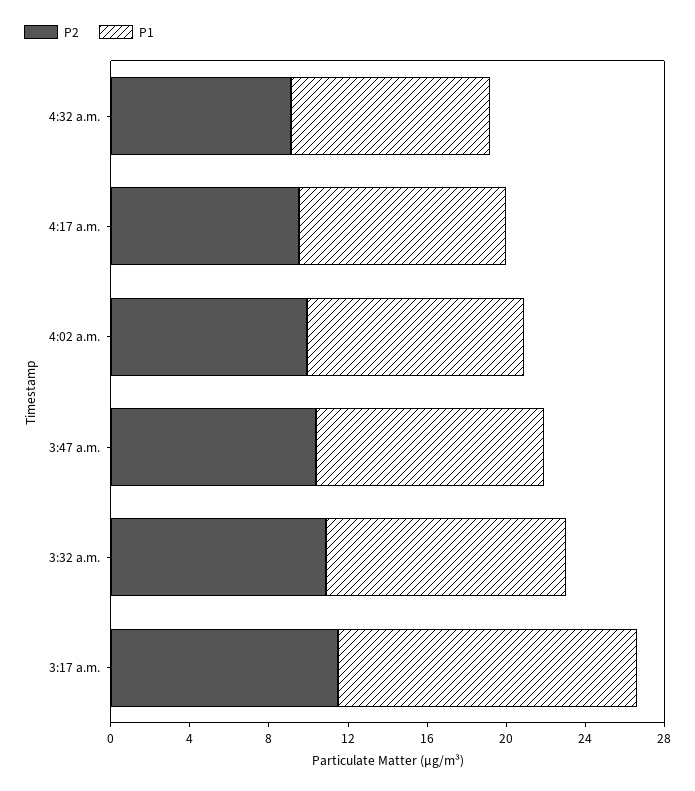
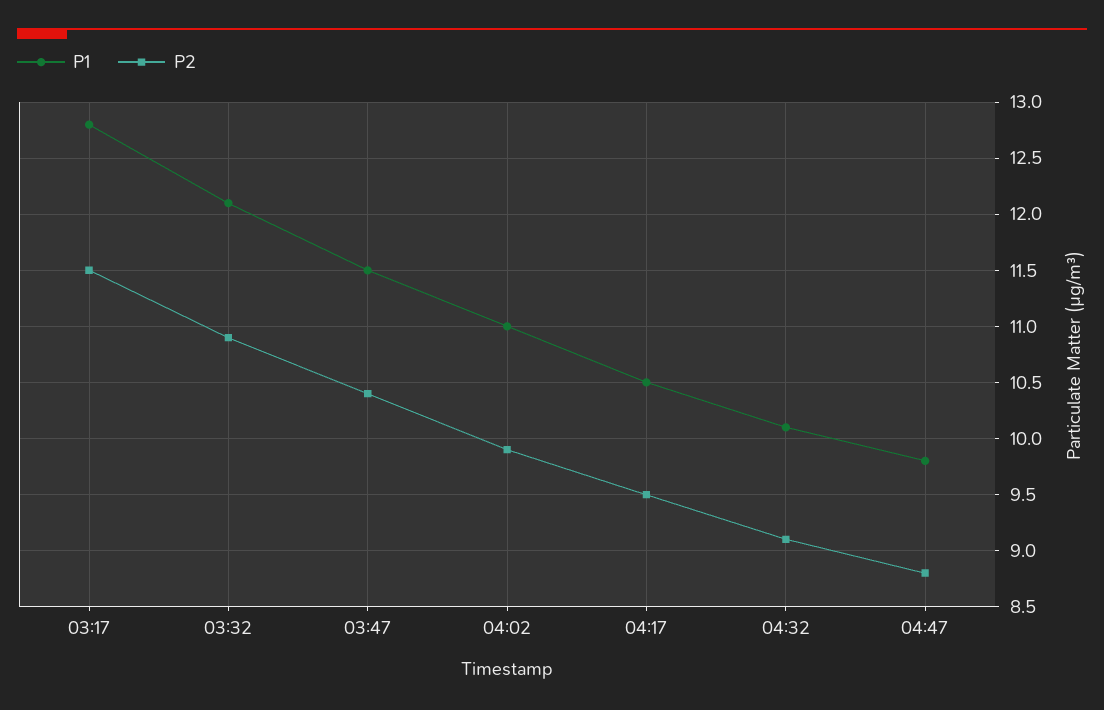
P1, 3:17 a.m.: 15 -> 12.8
P1, 04:47: none -> 9.8
P2, 04:47: none -> 8.8

